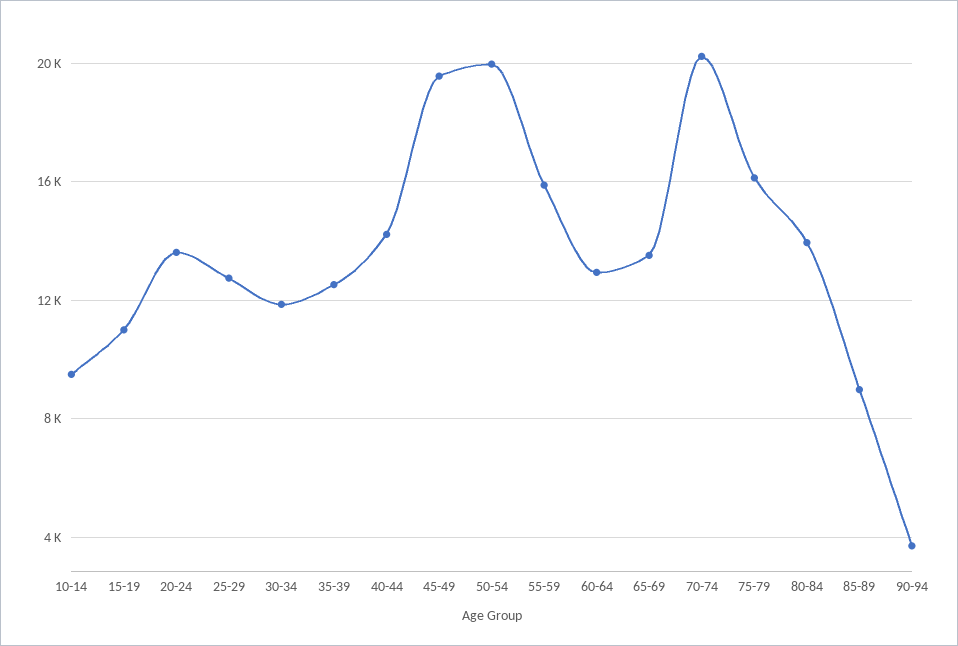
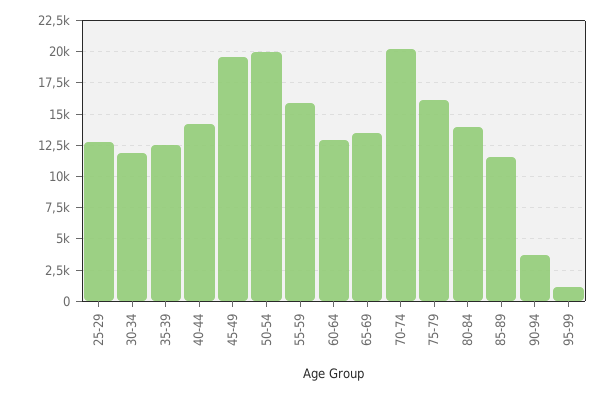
10-14: 9500 -> none
15-19: 11000 -> none
20-24: 13500 -> none
85-89: 9000 -> 11500
95-99: none -> 1000

